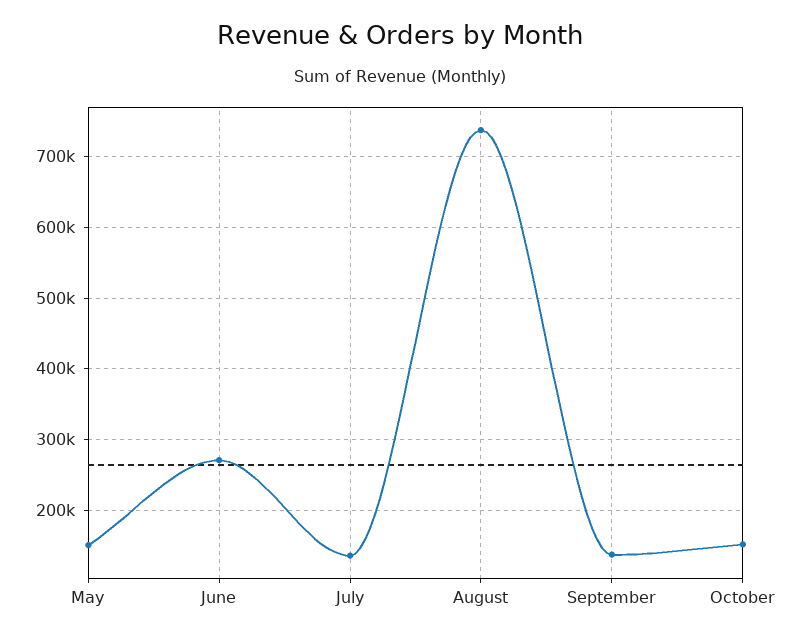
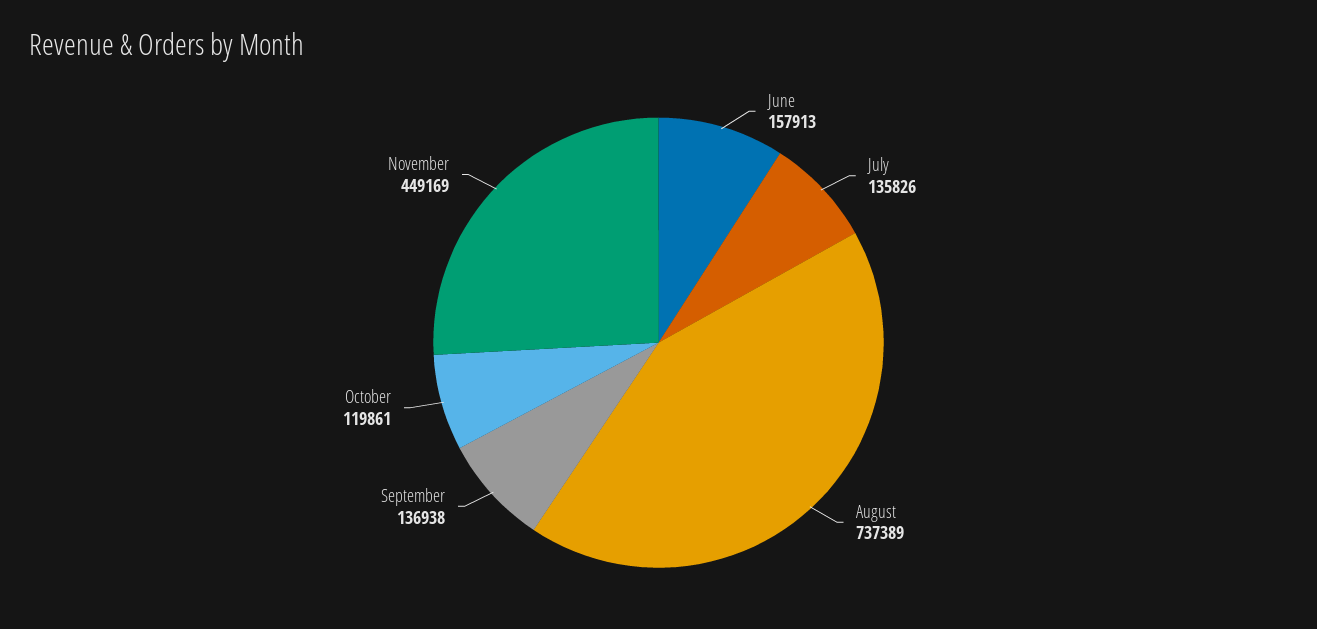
May: 150000 -> none
June: 270000 -> 157913
October: 150000 -> 119861
November: none -> 449169

